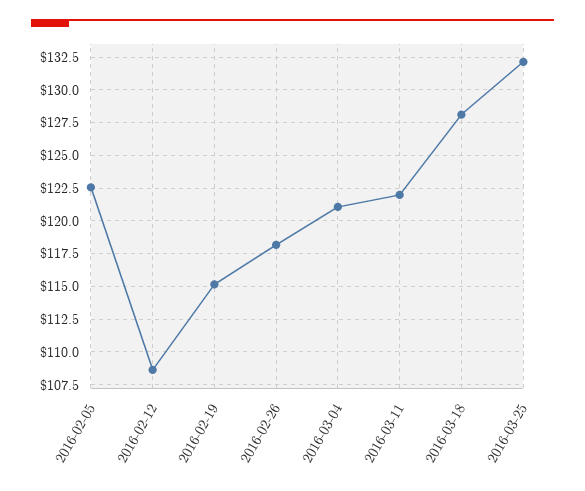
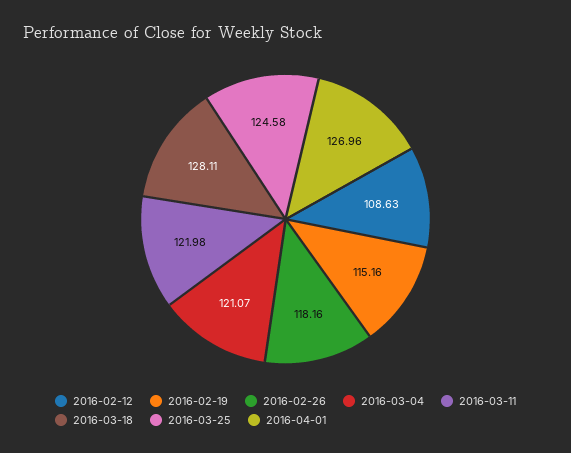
2016-02-05: 122.5 -> none
2016-03-25: 132 -> 124.58
2016-04-01: none -> 126.96

